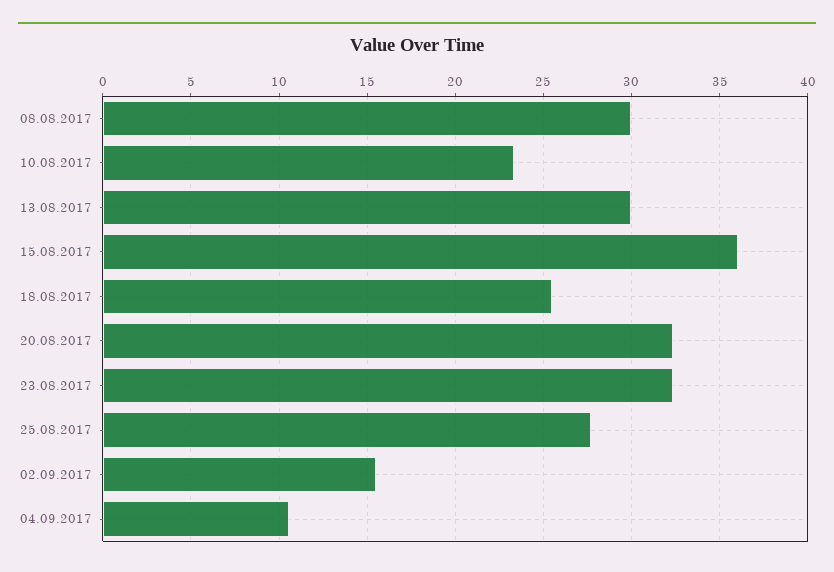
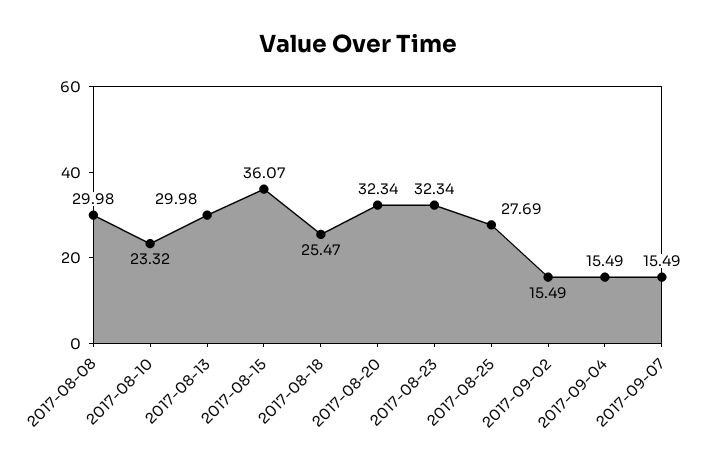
04.09.2017: 10.5 -> 15.49
2017-09-07: none -> 15.49

